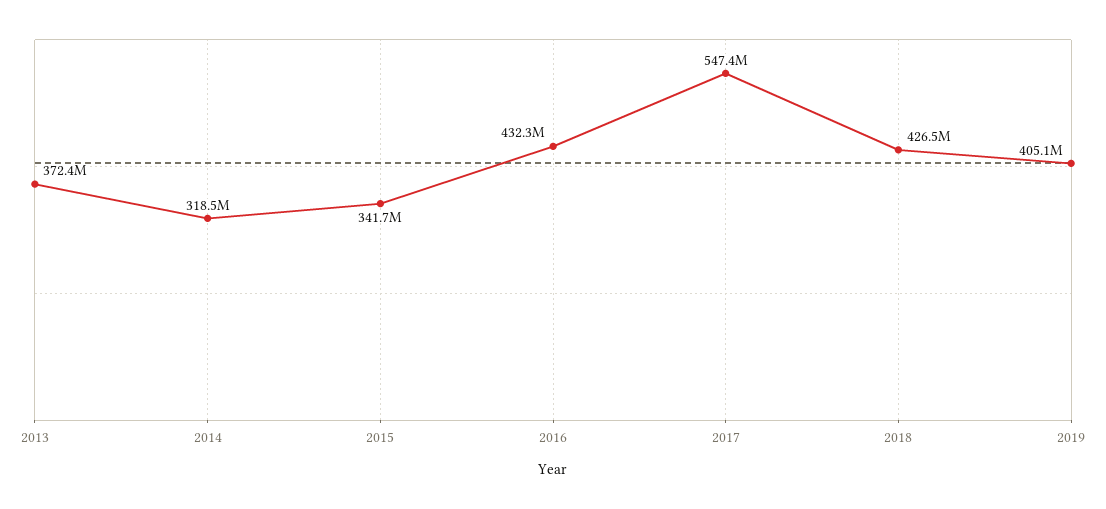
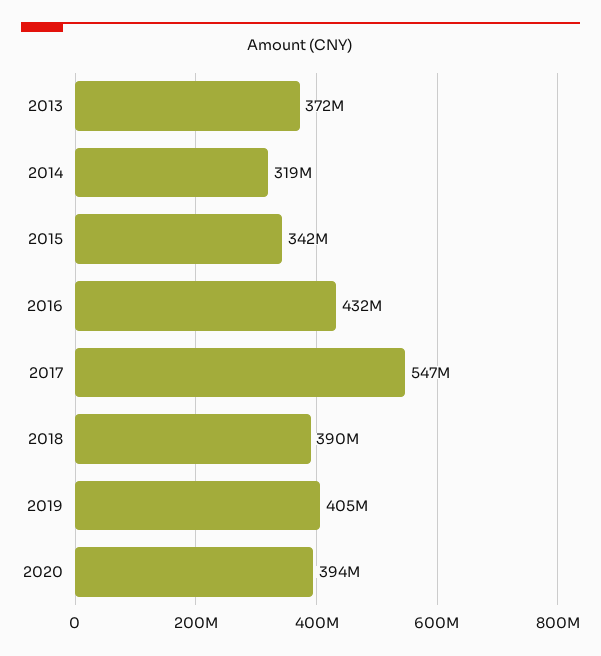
2018: 426500000 -> 390000000
2020: none -> 394000000

